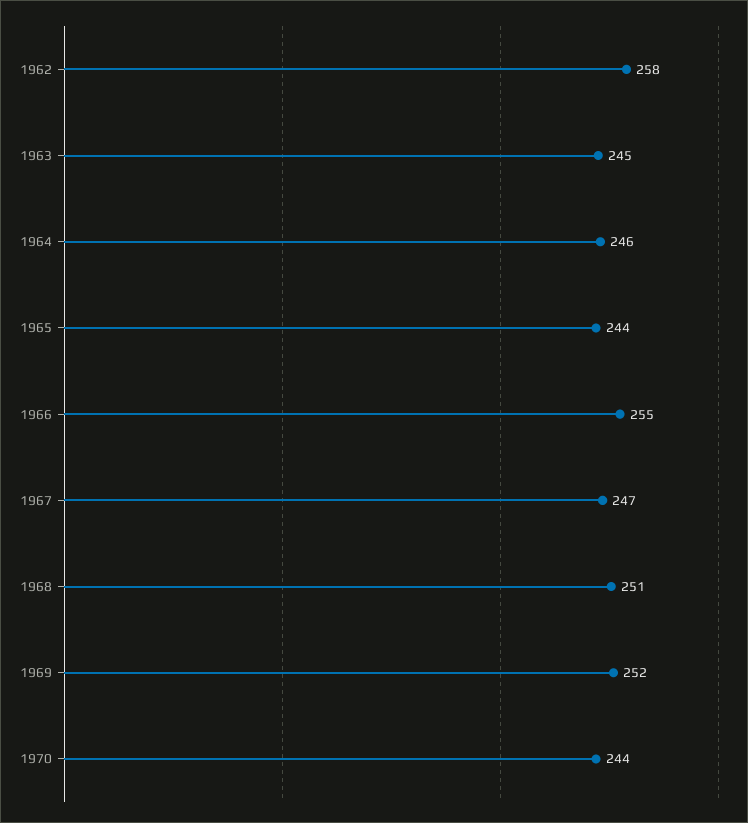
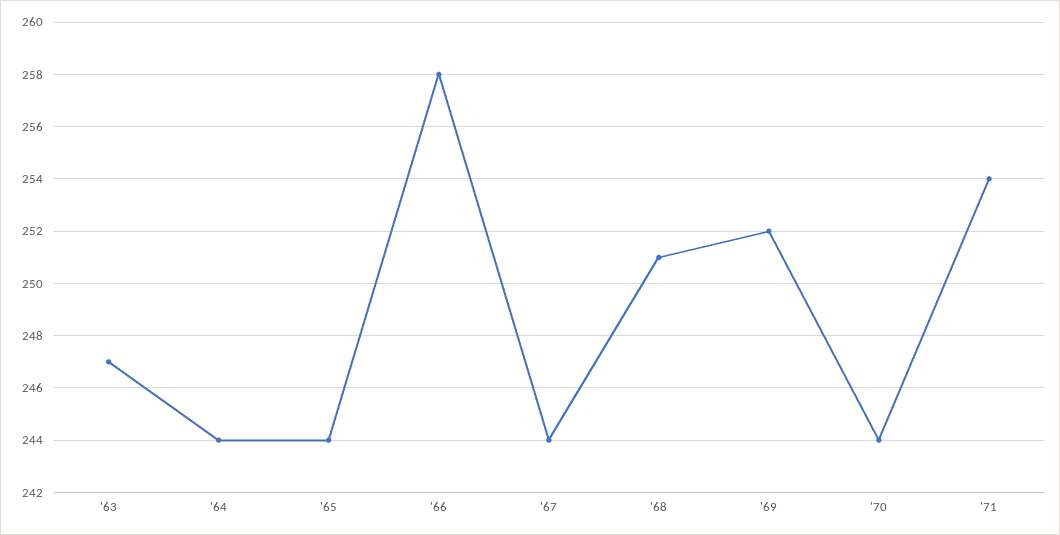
1962: 258 -> none
1963: 245 -> 247
1964: 246 -> 244
1966: 255 -> 258
1967: 247 -> 244
'71: none -> 254

